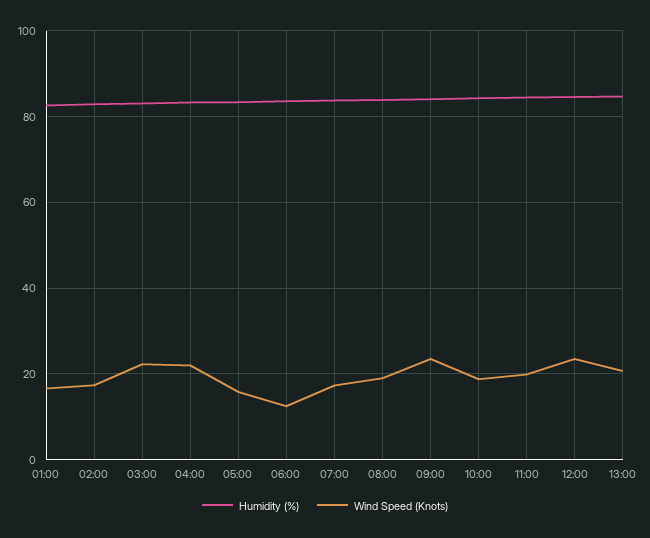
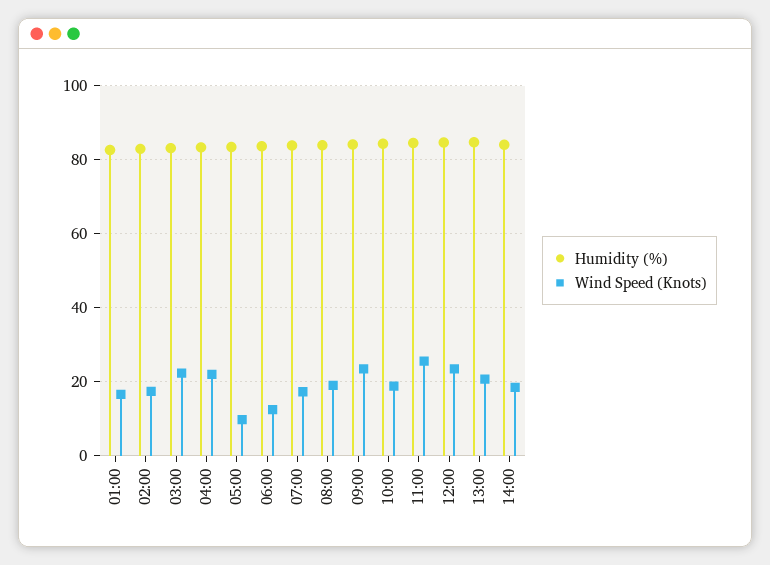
Wind Speed (Knots), 05:00: 16 -> 10
Wind Speed (Knots), 11:00: 20 -> 26
Humidity (%), 14:00: none -> 84
Wind Speed (Knots), 14:00: none -> 18

